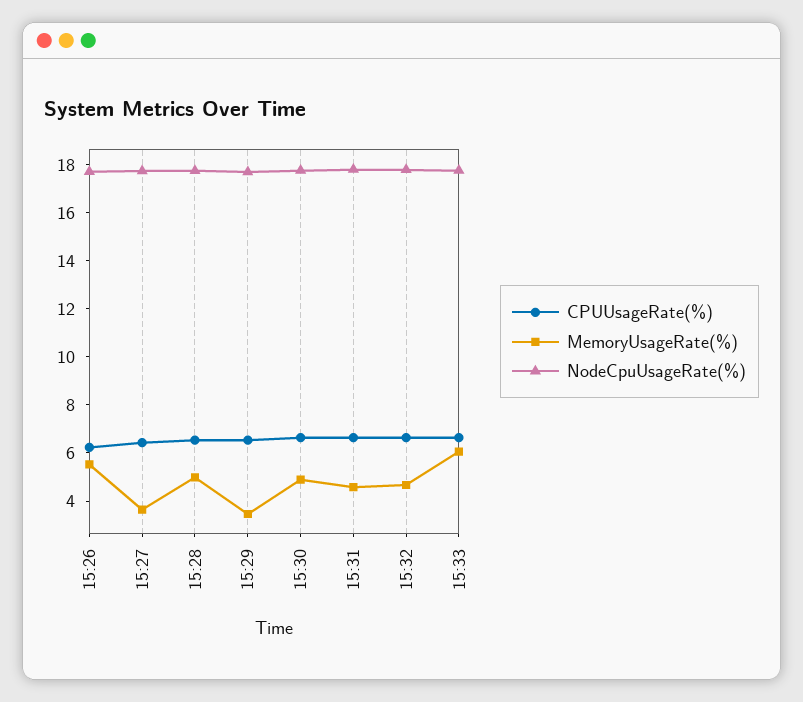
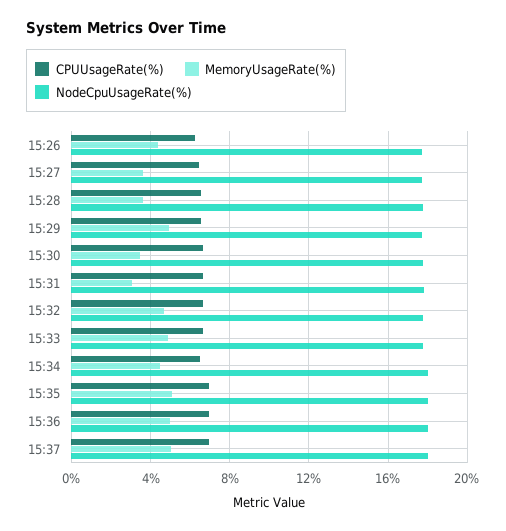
MemoryUsageRate(%), 15:26: 5.5 -> 4.5
MemoryUsageRate(%), 15:28: 5 -> 3.5
MemoryUsageRate(%), 15:29: 3.5 -> 5
MemoryUsageRate(%), 15:30: 5 -> 3.5
MemoryUsageRate(%), 15:31: 4.5 -> 3
MemoryUsageRate(%), 15:33: 6 -> 5
CPUUsageRate(%), 15:34: none -> 6.5
MemoryUsageRate(%), 15:34: none -> 4.5
NodeCpuUsageRate(%), 15:34: none -> 18
CPUUsageRate(%), 15:35: none -> 7
MemoryUsageRate(%), 15:35: none -> 5
NodeCpuUsageRate(%), 15:35: none -> 18
CPUUsageRate(%), 15:36: none -> 7
MemoryUsageRate(%), 15:36: none -> 5
NodeCpuUsageRate(%), 15:36: none -> 18
CPUUsageRate(%), 15:37: none -> 7
MemoryUsageRate(%), 15:37: none -> 5
NodeCpuUsageRate(%), 15:37: none -> 18

